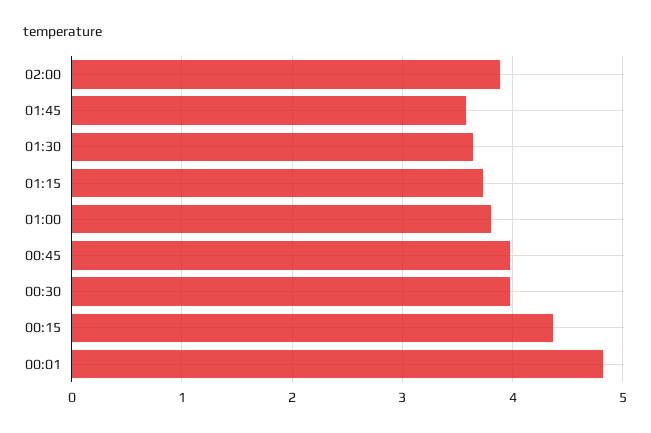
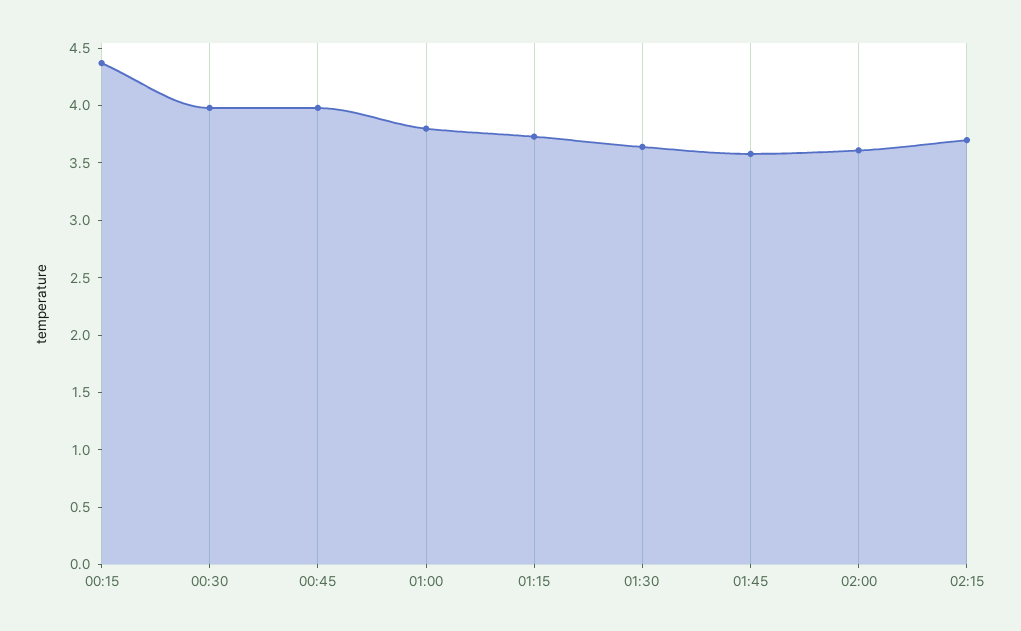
02:00: 3.9 -> 3.6
00:01: 4.8 -> none
02:15: none -> 3.7

